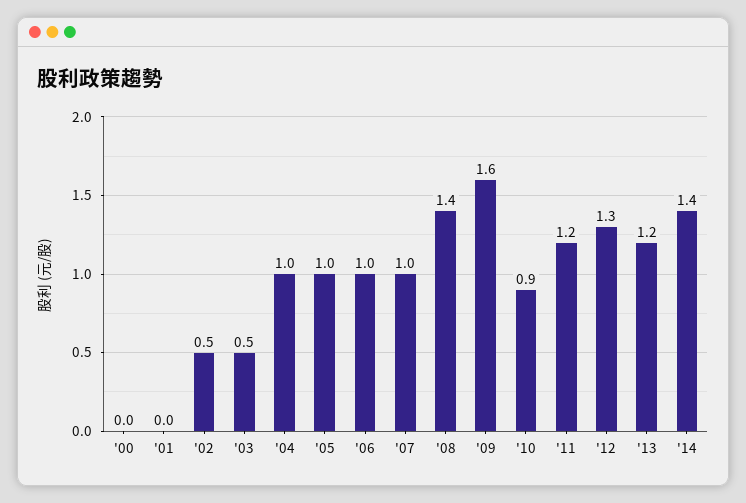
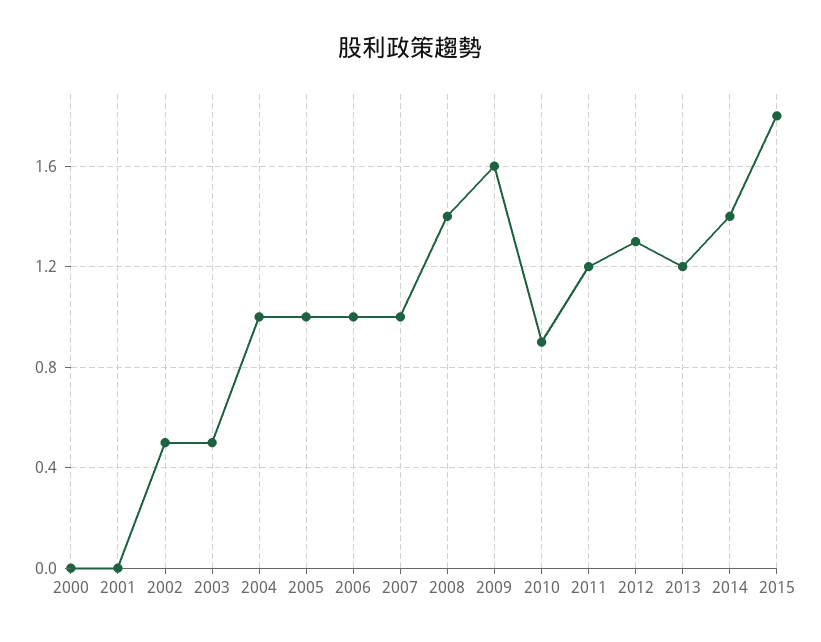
2015: none -> 1.8

